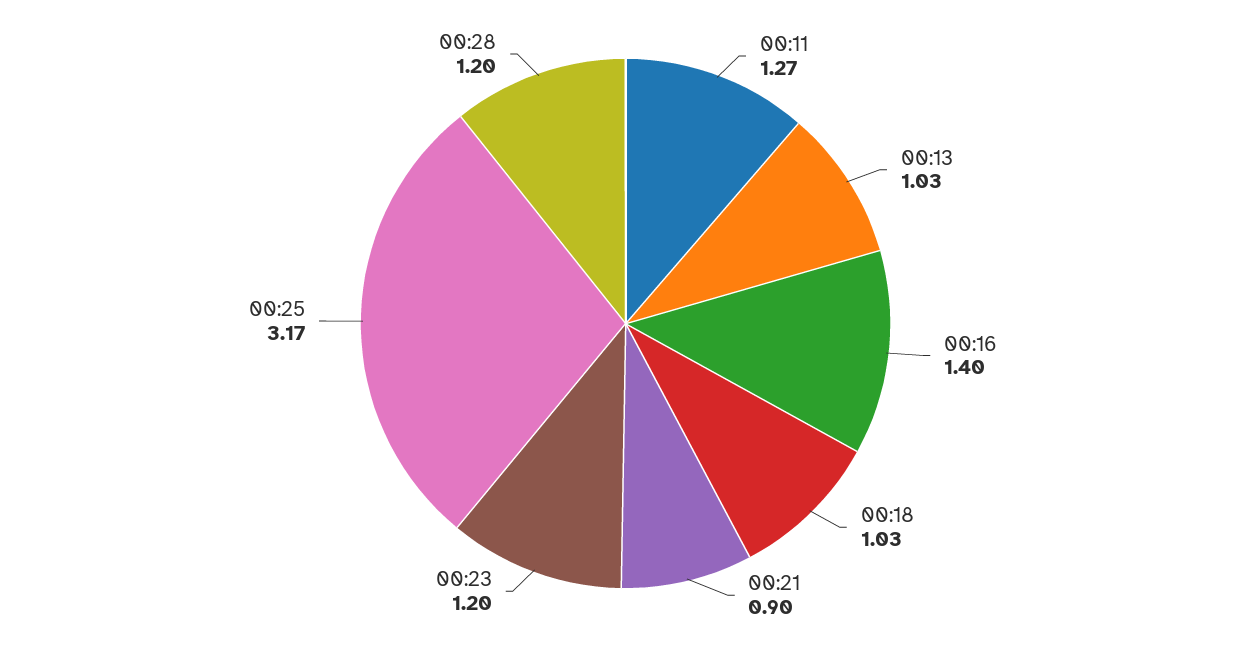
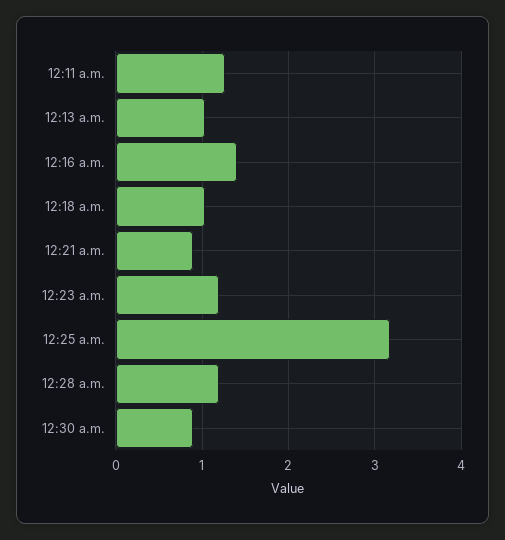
12:30 a.m.: none -> 0.9

